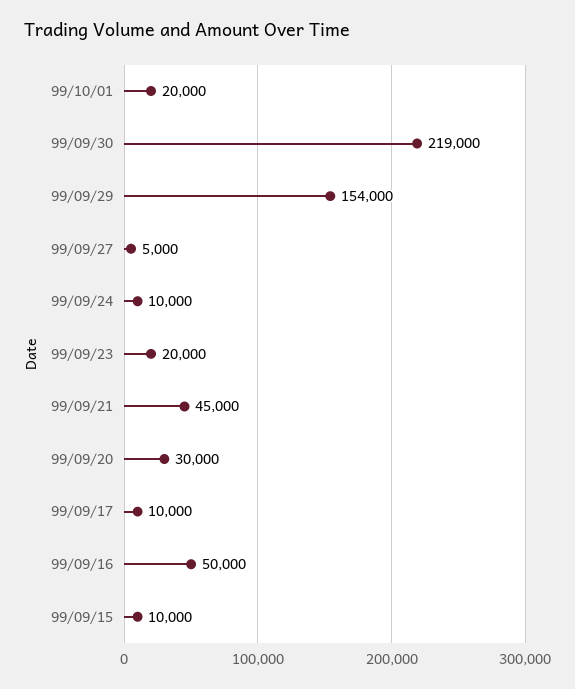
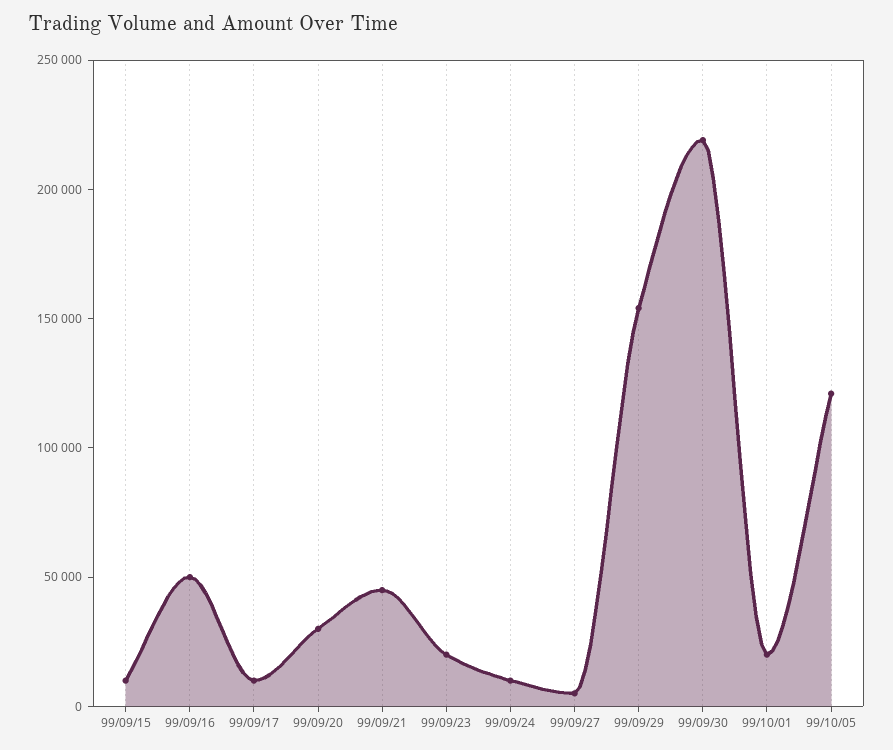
99/10/05: none -> 120000

